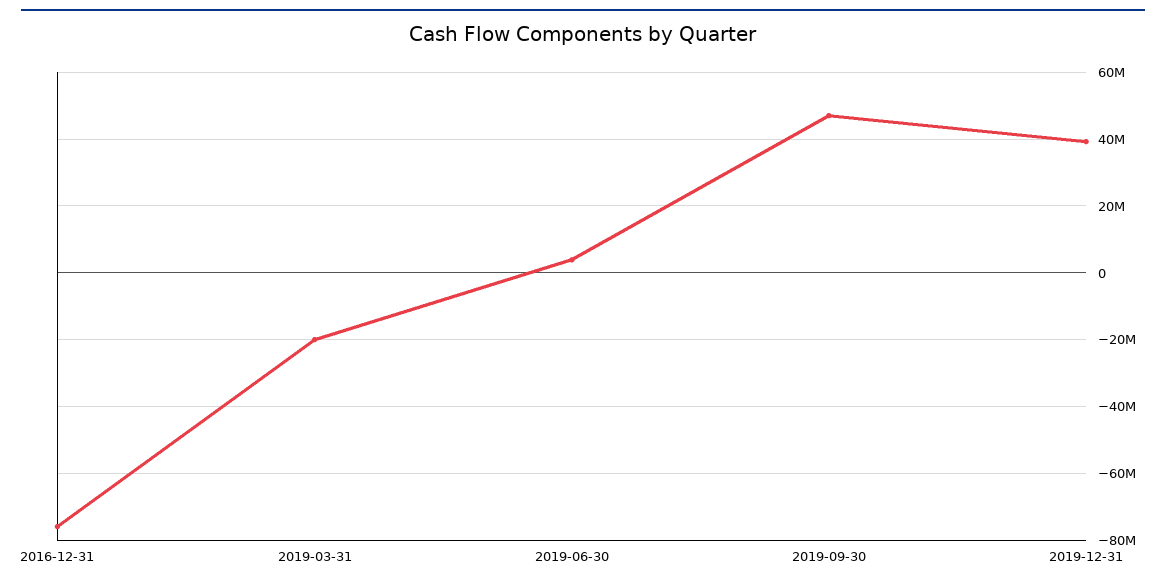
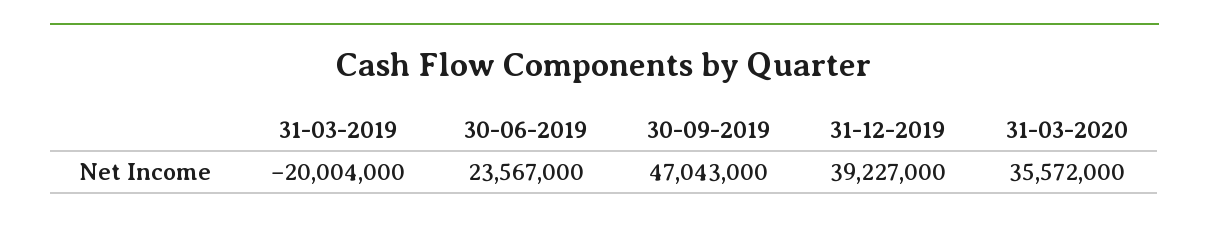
2016-12-31: -76000000 -> none
2019-06-30: 4000000 -> 23567000
31-03-2020: none -> 35572000

